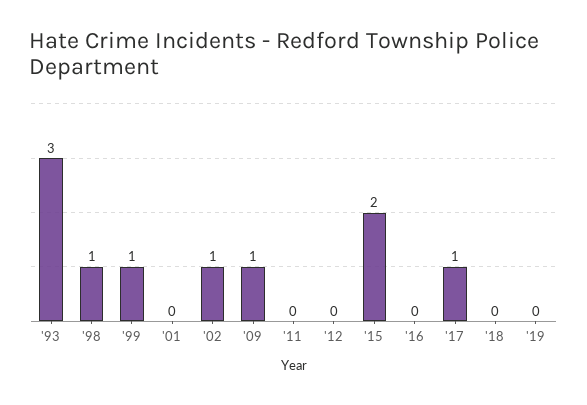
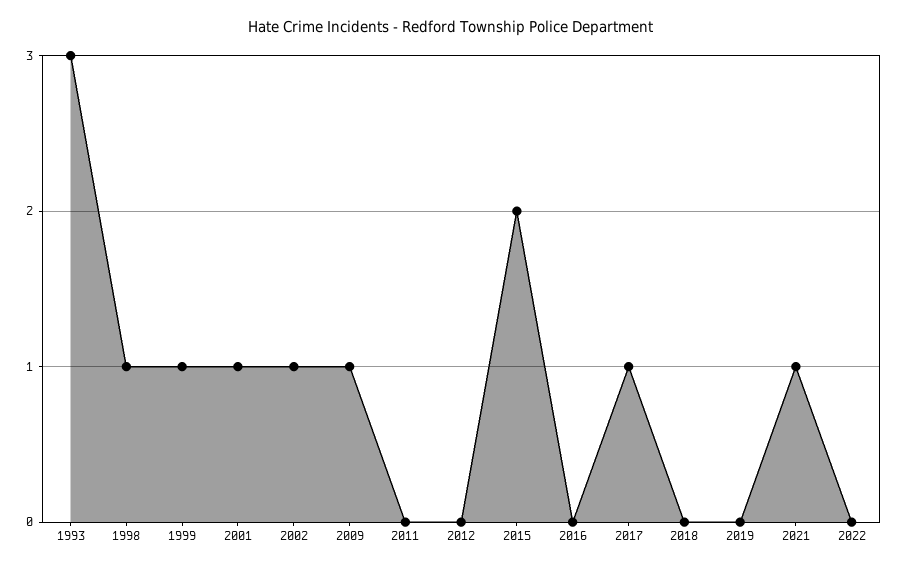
'01: 0 -> 1
2021: none -> 1
2022: none -> 0

